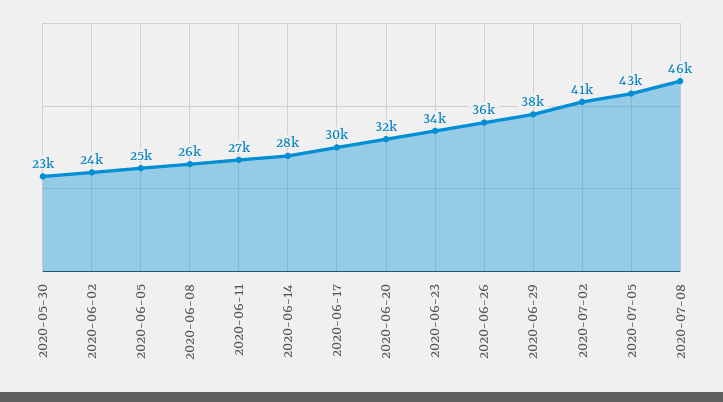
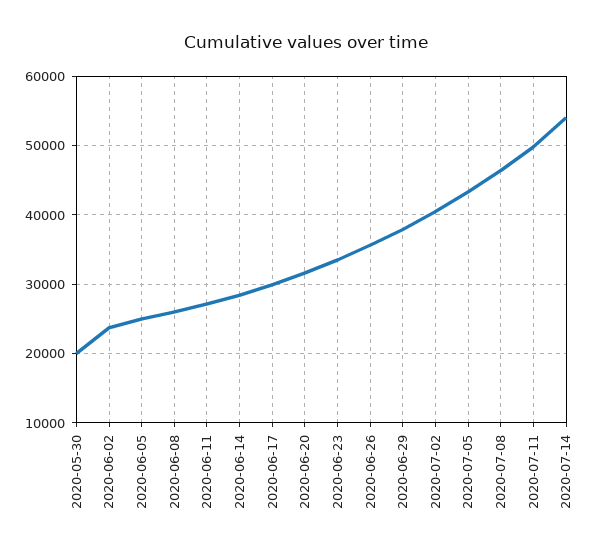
2020-05-30: 23000 -> 20000
2020-07-11: none -> 50000
2020-07-14: none -> 54000

